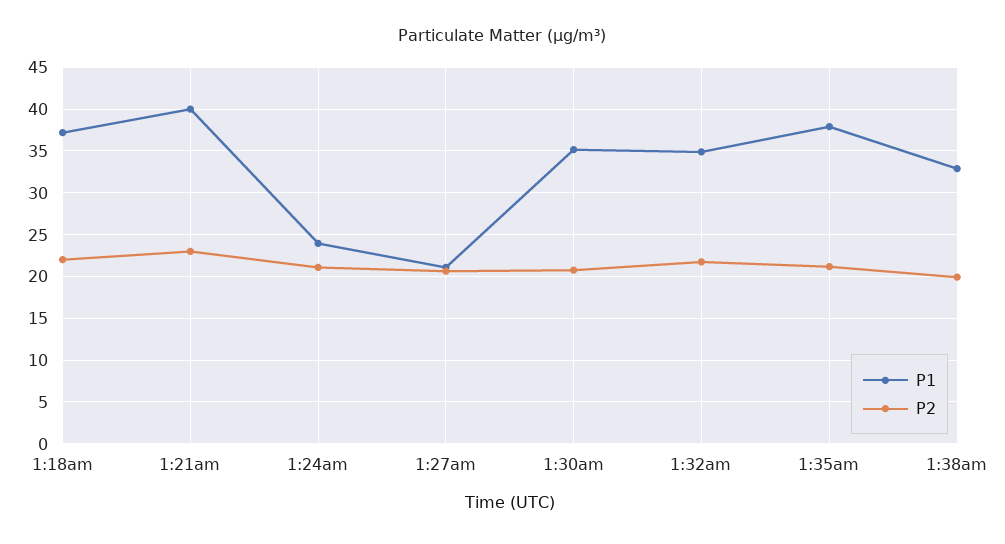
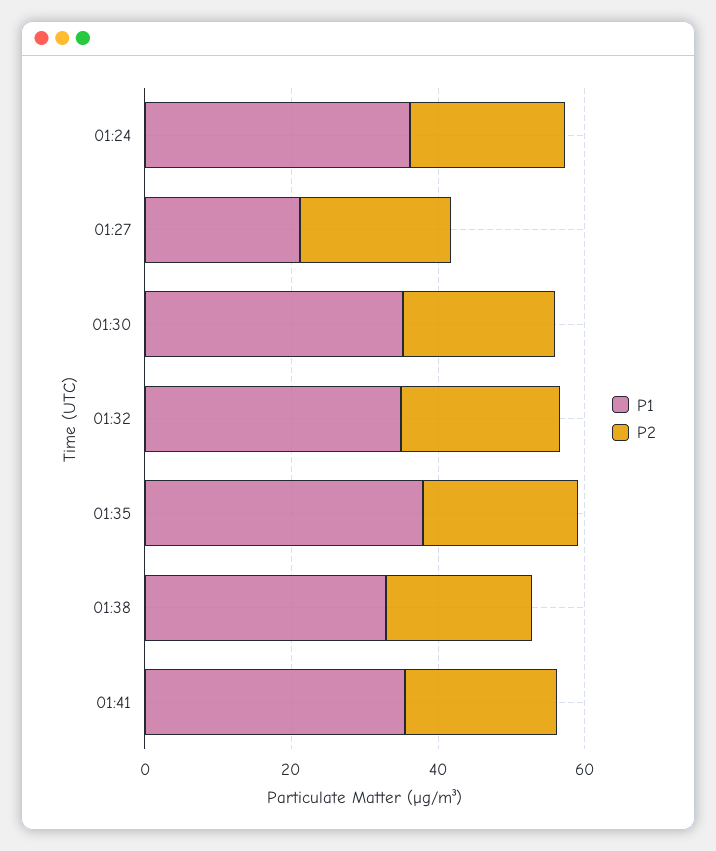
P1, 1:18am: 37 -> none
P2, 1:18am: 22 -> none
P1, 1:21am: 40 -> none
P2, 1:21am: 23 -> none
P1, 1:24am: 24 -> 35
P1, 01:41: none -> 35
P2, 01:41: none -> 20

